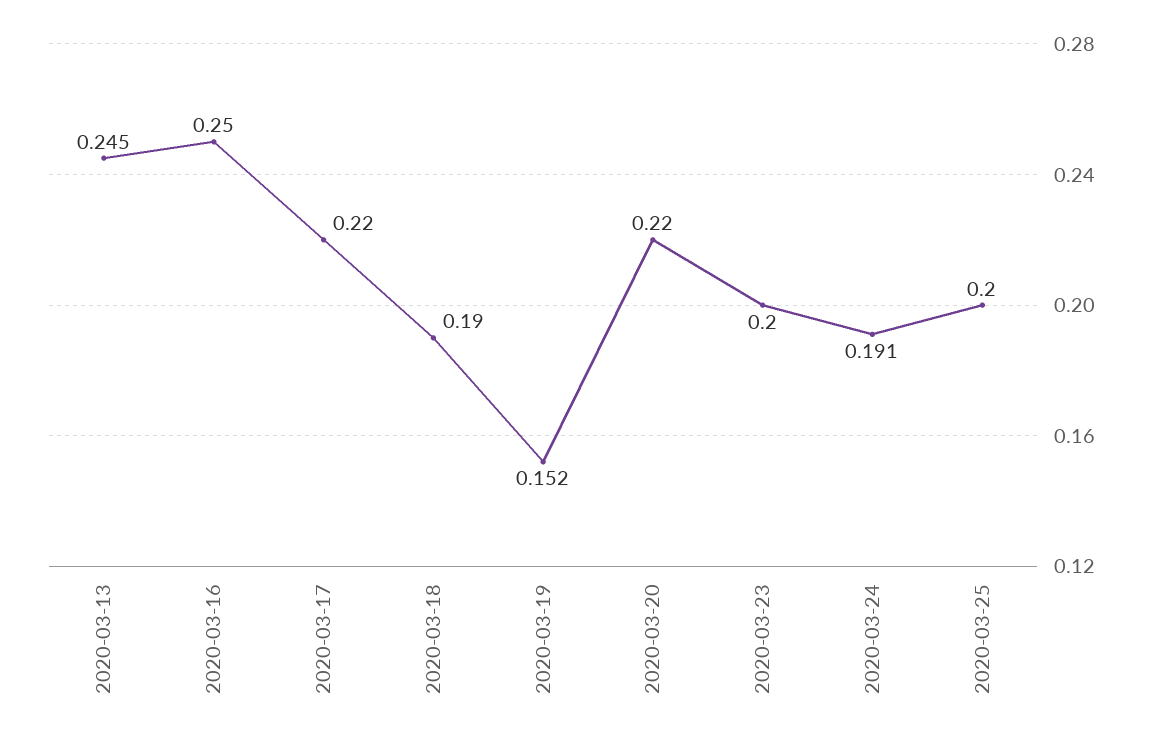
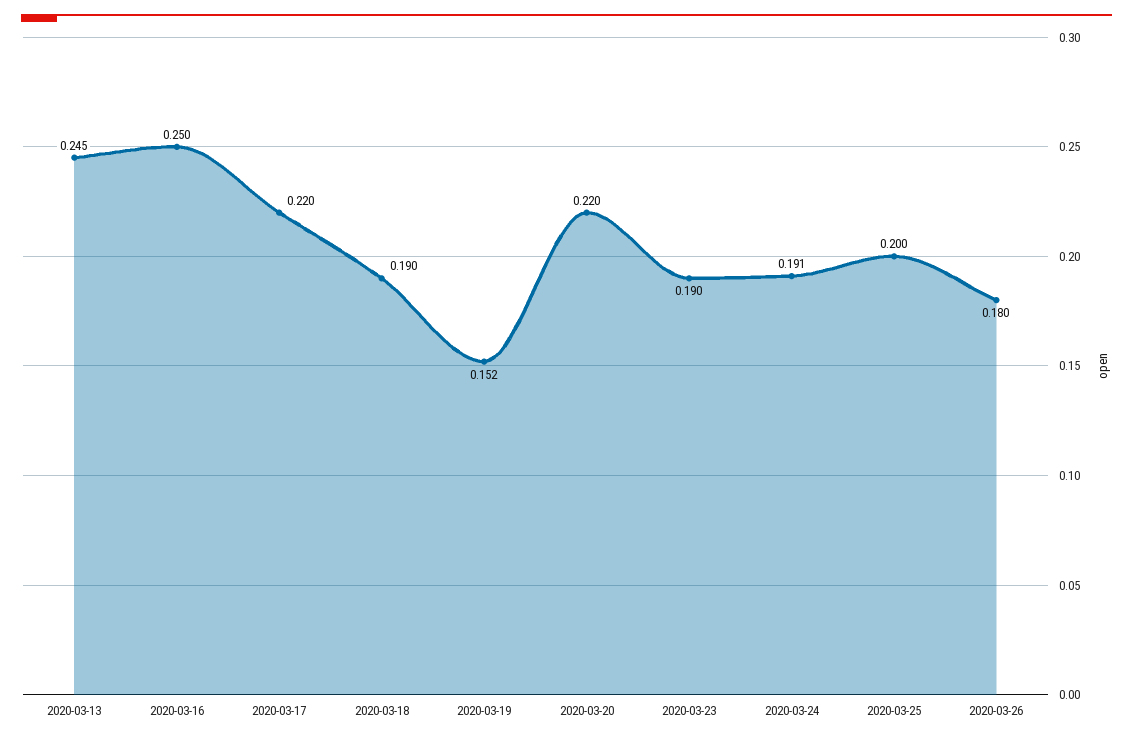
2020-03-23: 0.2 -> 0.19
2020-03-26: none -> 0.18

